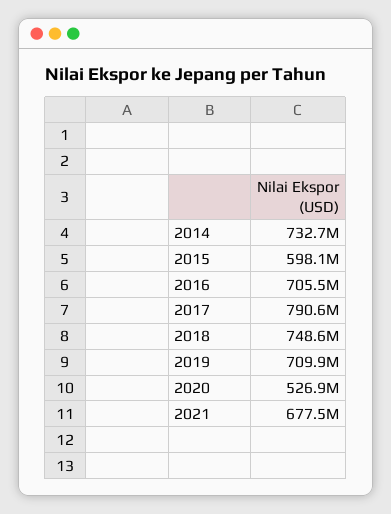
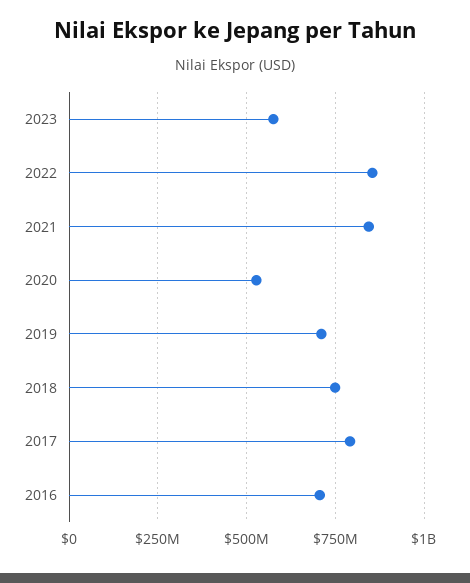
2014: 732700000 -> none
2015: 598100000 -> none
2021: 677500000 -> 850000000
2023: none -> 575000000
2022: none -> 850000000

